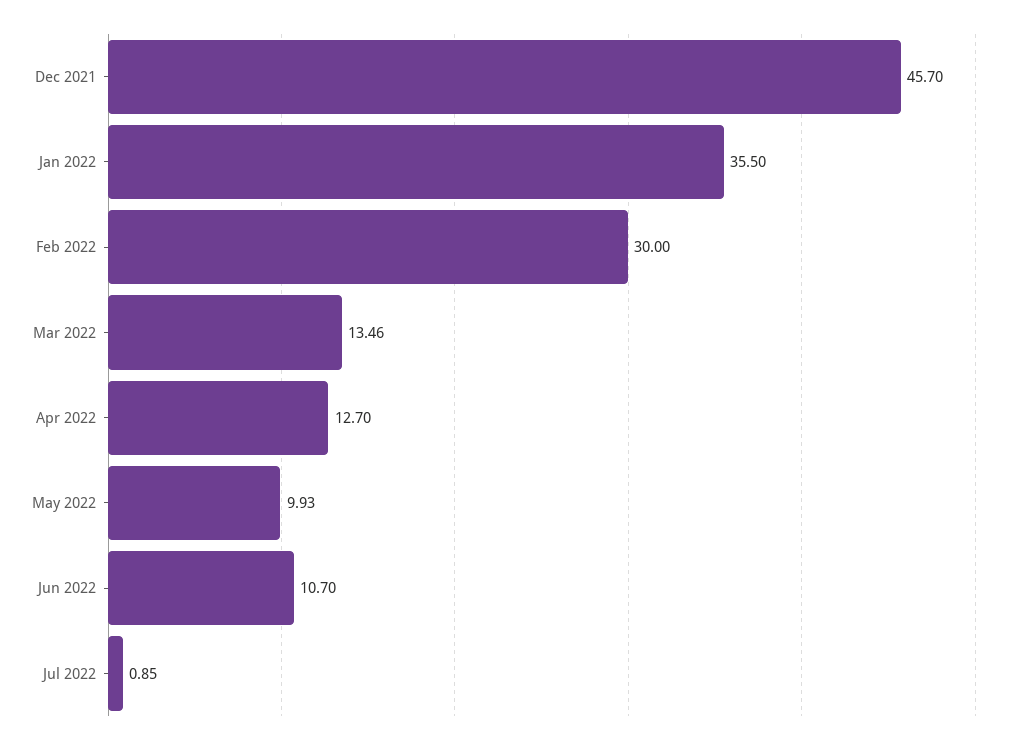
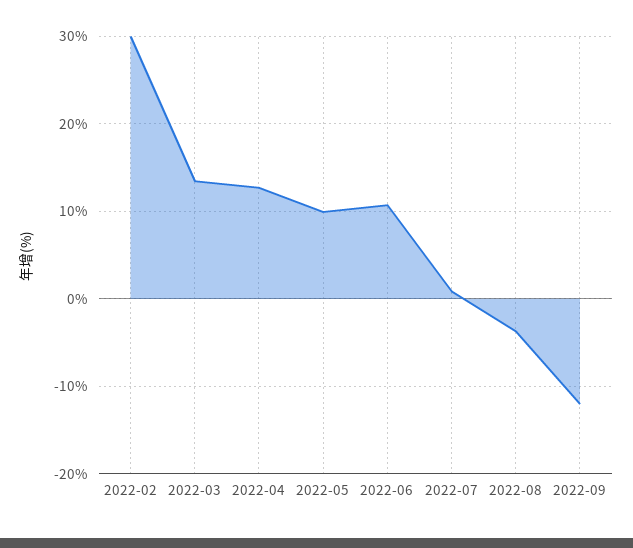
Dec 2021: 45.7 -> none
Jan 2022: 35.5 -> none
2022-08: none -> -4
2022-09: none -> -12

